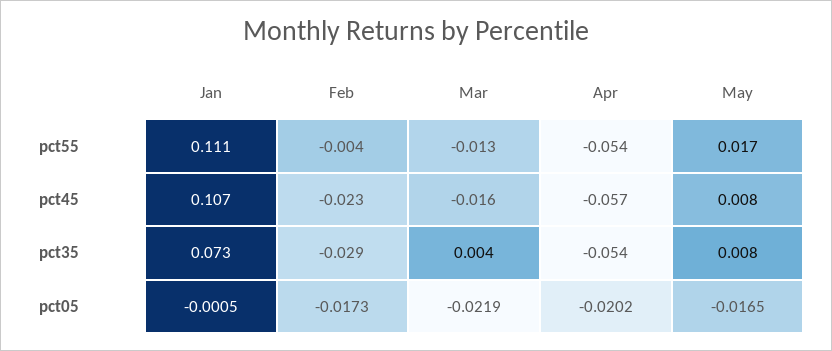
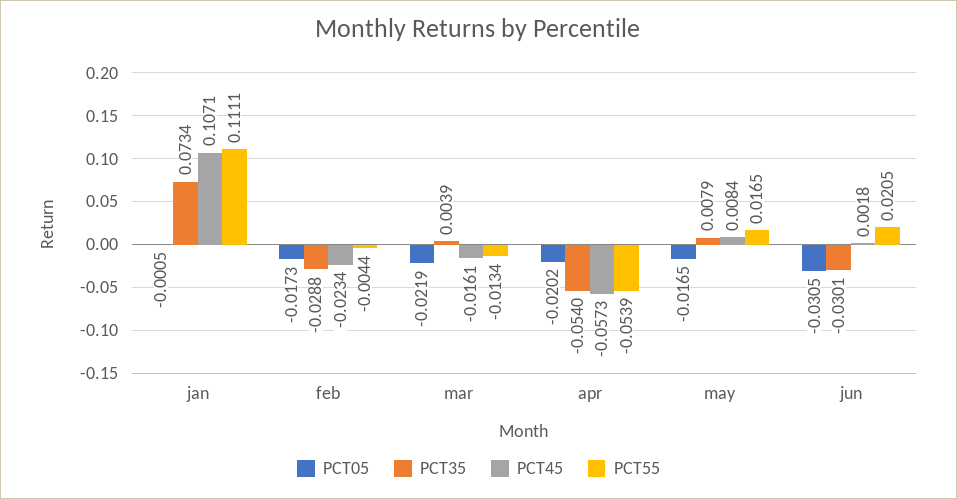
pct05, jun: none -> -0.0305
pct35, jun: none -> -0.0301
pct45, jun: none -> 0.0018
pct55, jun: none -> 0.0205

